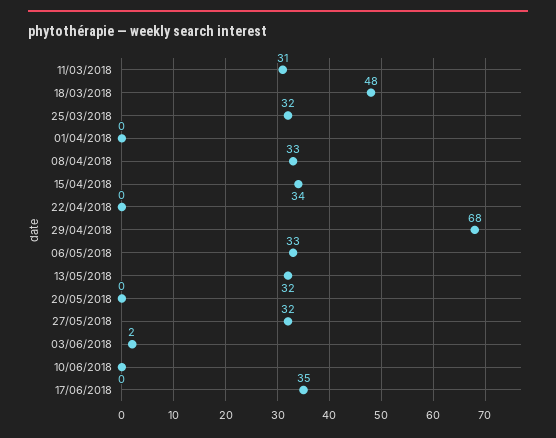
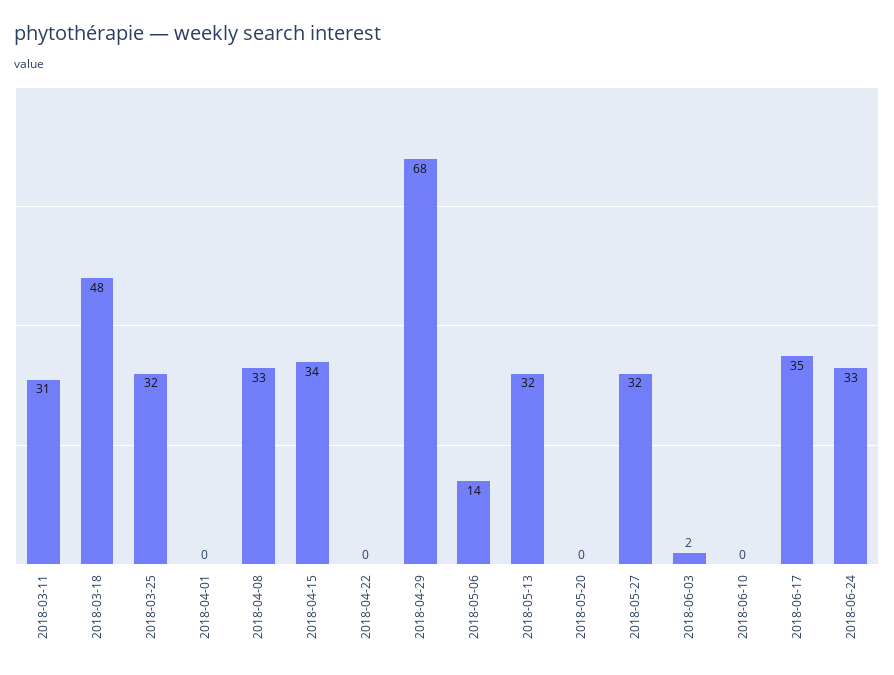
06/05/2018: 33 -> 14
2018-06-24: none -> 33

